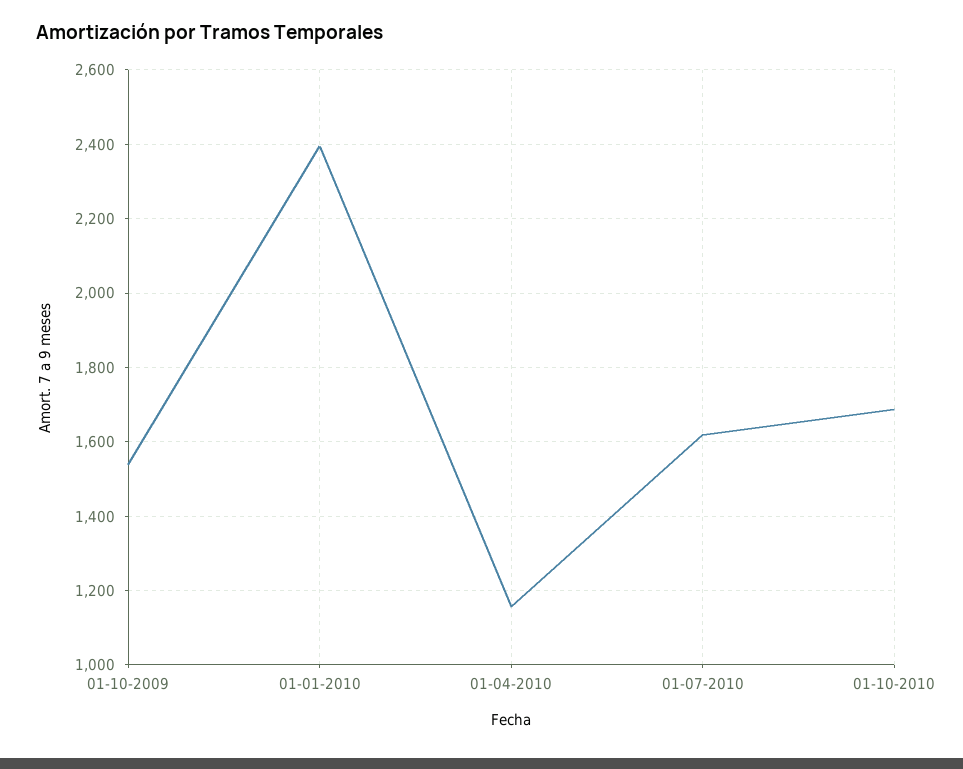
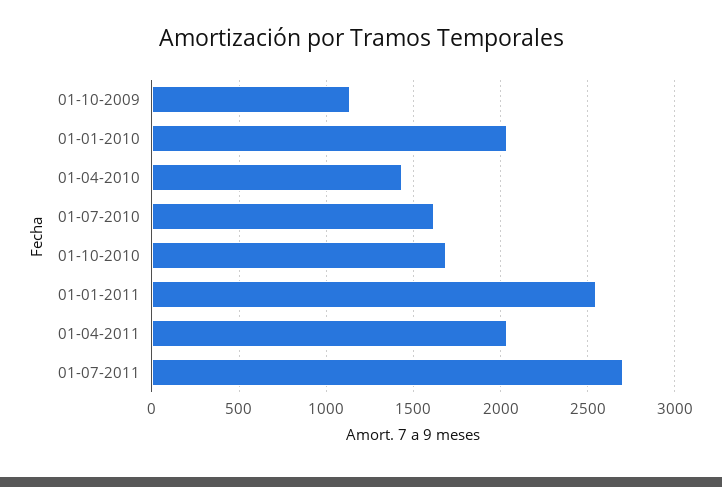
01-10-2009: 1540 -> 1150
01-01-2010: 2400 -> 2050
01-04-2010: 1160 -> 1450
01-01-2011: none -> 2550
01-04-2011: none -> 2050
01-07-2011: none -> 2700

